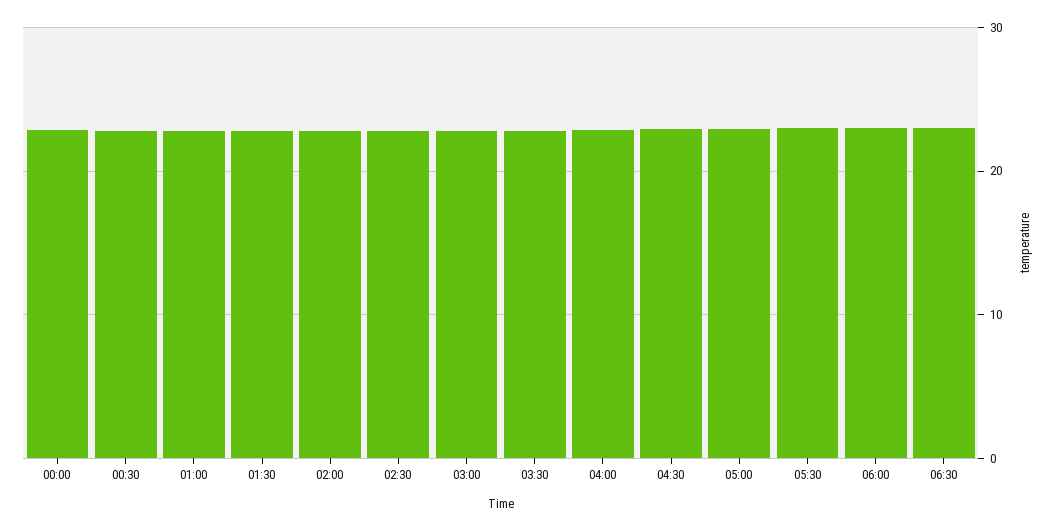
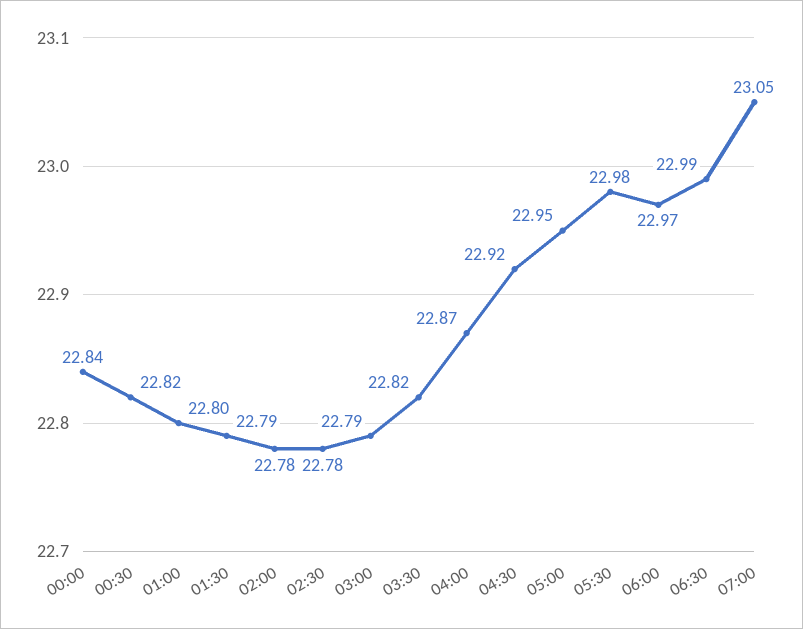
07:00: none -> 23.05

